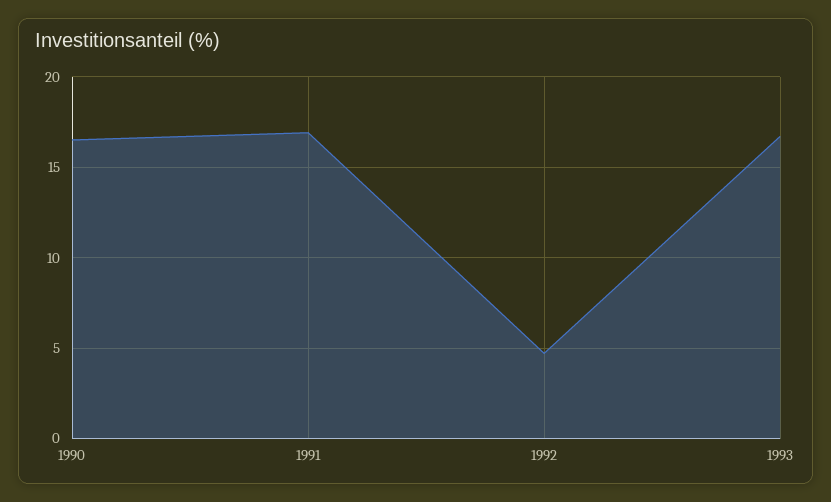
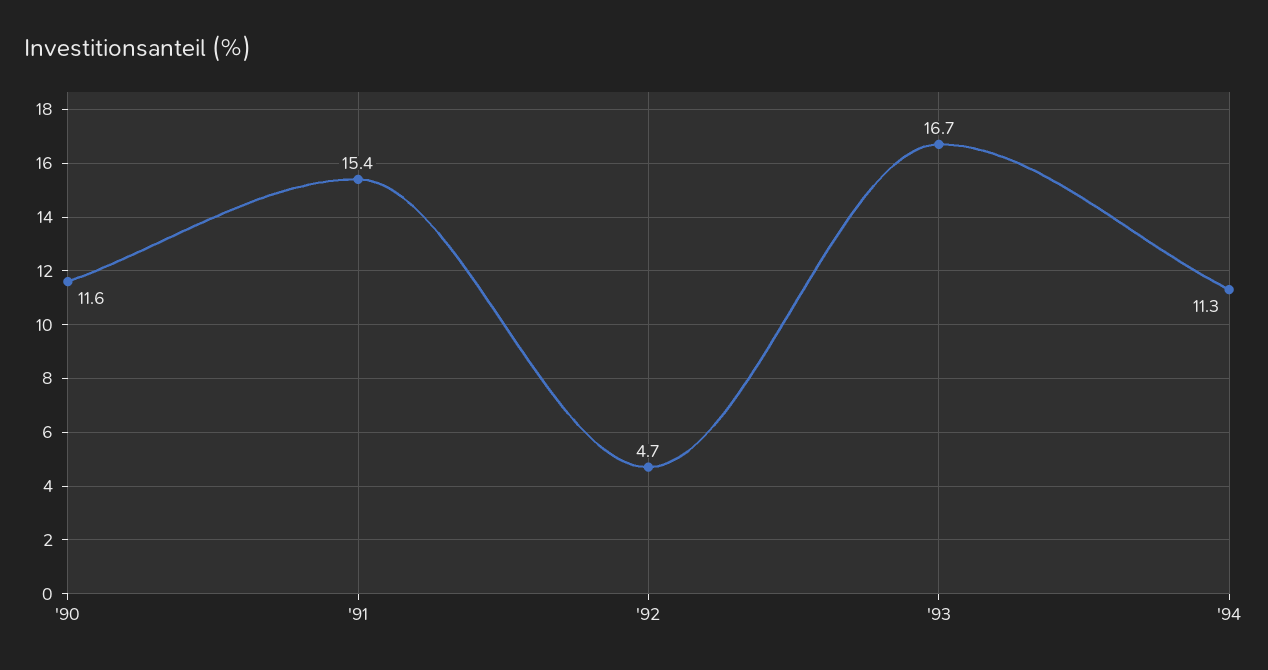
1990: 16.5 -> 11.6
1991: 17 -> 15.4
'94: none -> 11.3

